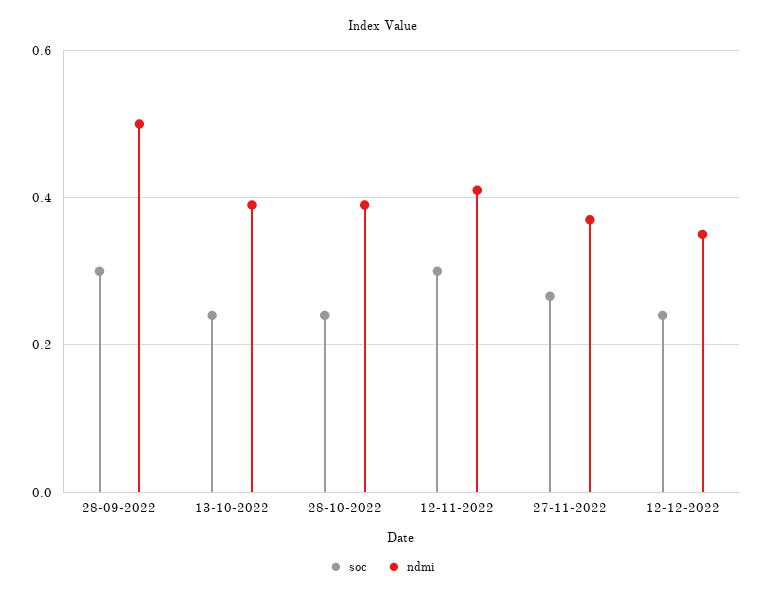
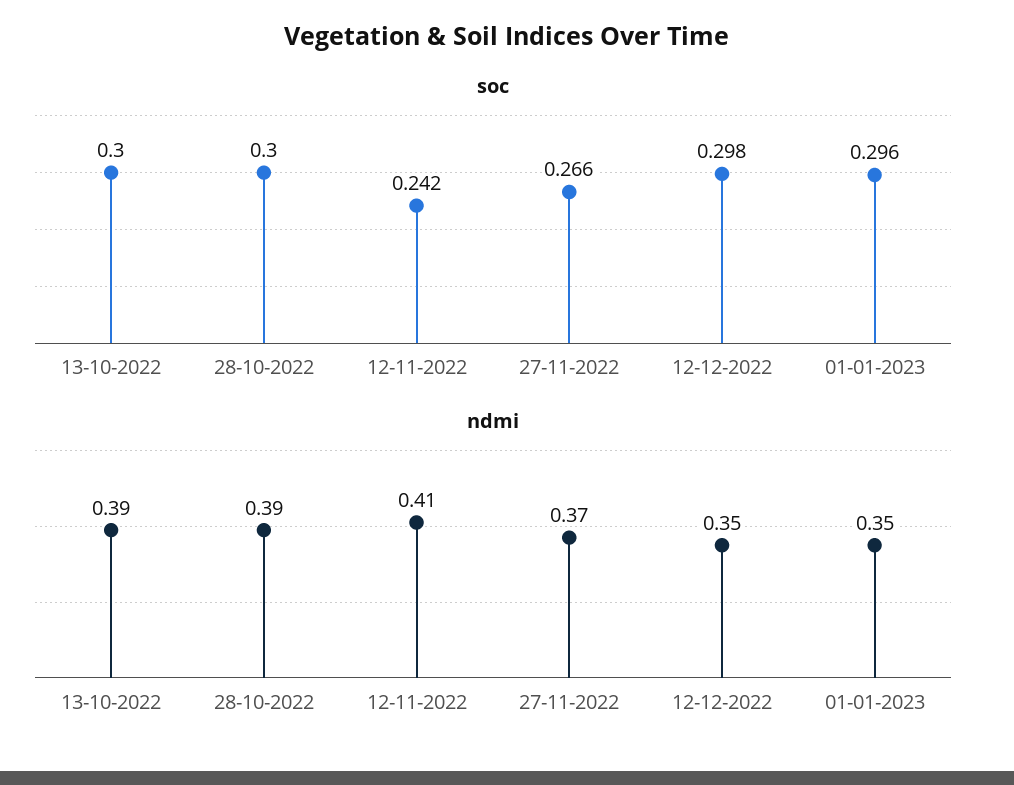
soc, 28-09-2022: 0.3 -> none
ndmi, 28-09-2022: 0.5 -> none
soc, 13-10-2022: 0.24 -> 0.3
soc, 28-10-2022: 0.24 -> 0.3
soc, 12-11-2022: 0.3 -> 0.242
soc, 12-12-2022: 0.24 -> 0.298
soc, 01-01-2023: none -> 0.296
ndmi, 01-01-2023: none -> 0.35

